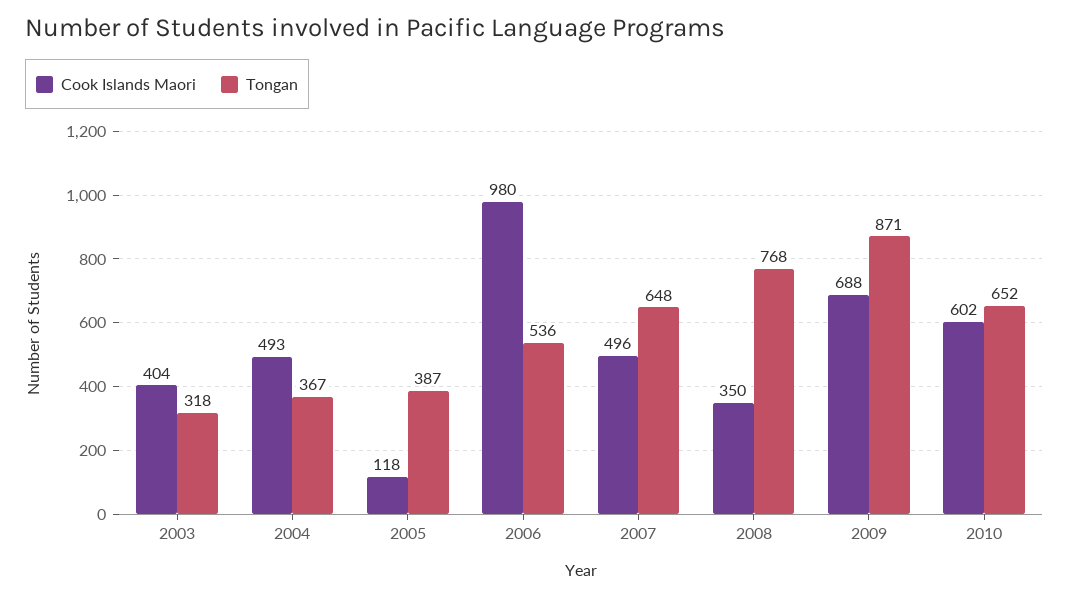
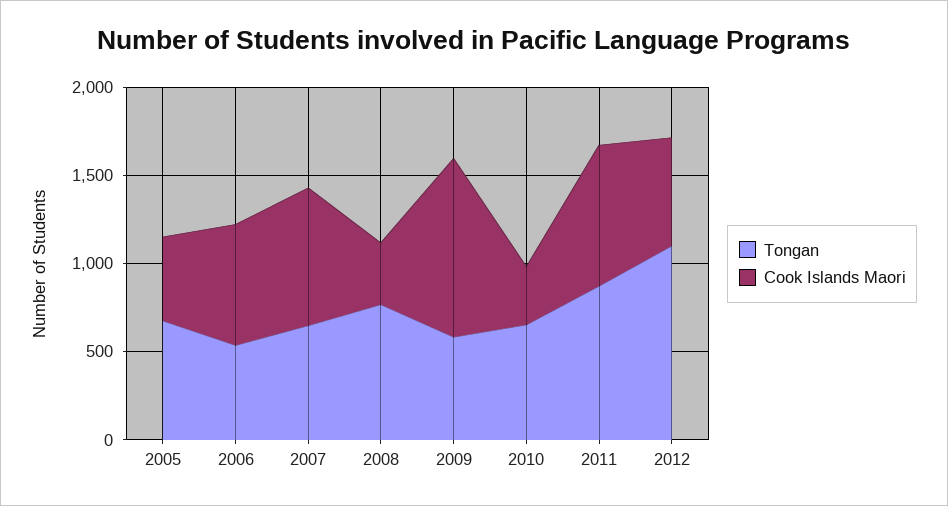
Cook Islands Maori, 2003: 404 -> none
Tongan, 2003: 318 -> none
Cook Islands Maori, 2004: 493 -> none
Tongan, 2004: 367 -> none
Cook Islands Maori, 2005: 118 -> 500
Tongan, 2005: 387 -> 700
Cook Islands Maori, 2006: 980 -> 700
Cook Islands Maori, 2007: 496 -> 800
Cook Islands Maori, 2009: 688 -> 1000
Tongan, 2009: 871 -> 600
Cook Islands Maori, 2010: 602 -> 300
Tongan, 2011: none -> 900
Cook Islands Maori, 2011: none -> 800
Tongan, 2012: none -> 1100
Cook Islands Maori, 2012: none -> 600

